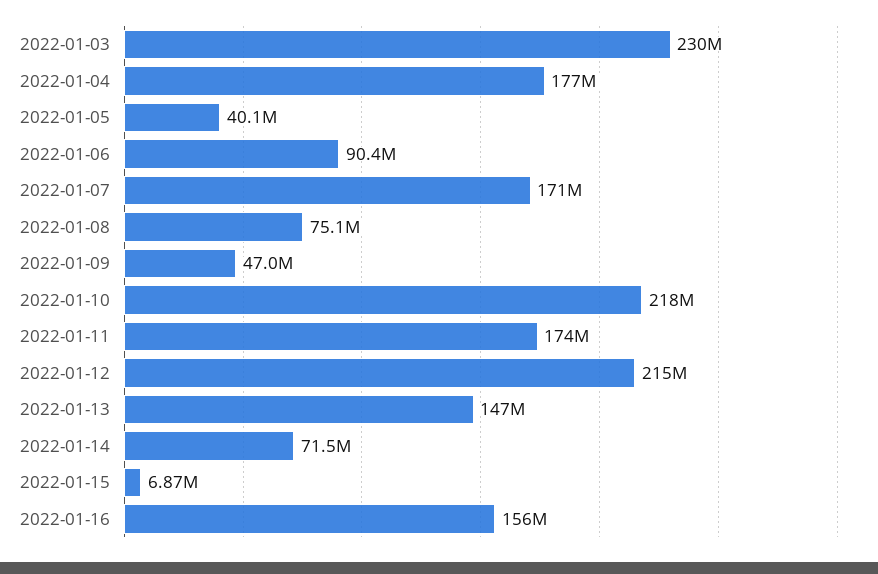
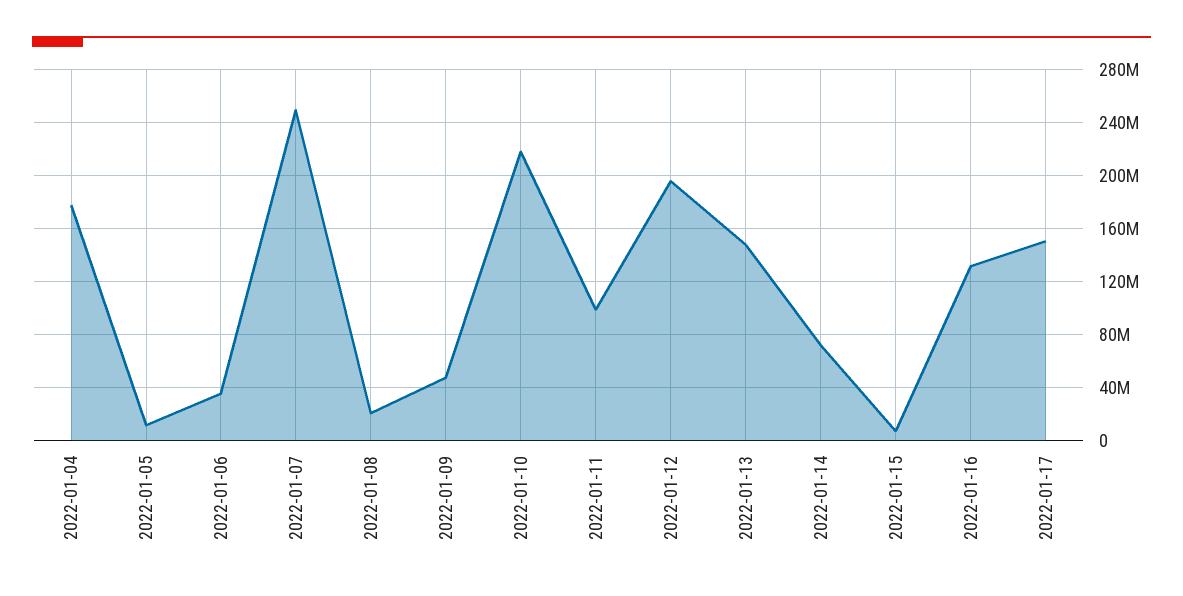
2022-01-03: 230000000 -> none
2022-01-05: 40100000 -> 10000000
2022-01-06: 90400000 -> 35000000
2022-01-07: 171000000 -> 250000000
2022-01-08: 75100000 -> 20000000
2022-01-11: 174000000 -> 100000000
2022-01-12: 215000000 -> 195000000
2022-01-16: 156000000 -> 130000000
2022-01-17: none -> 150000000

